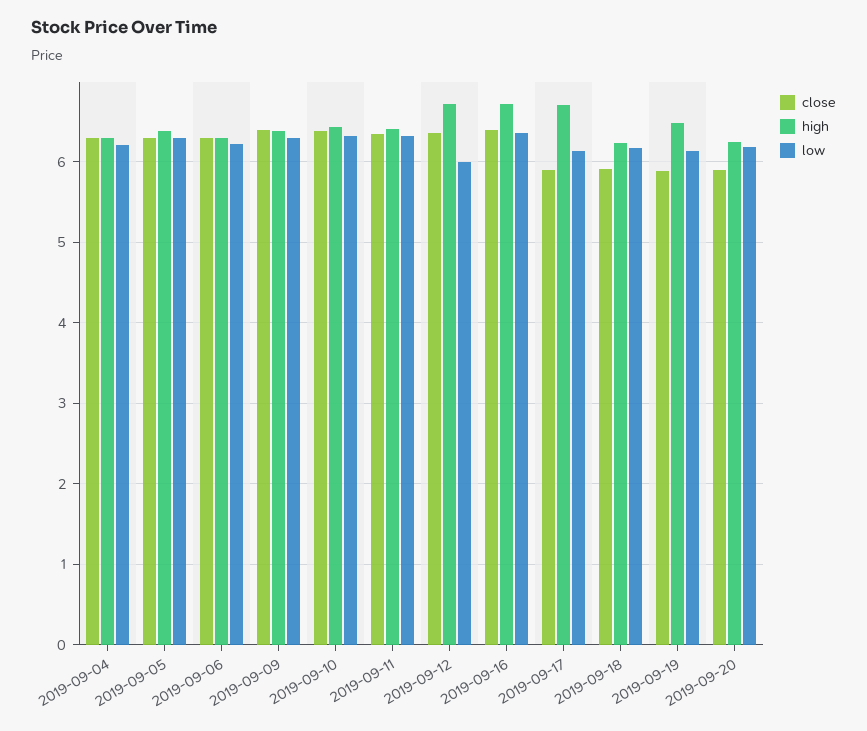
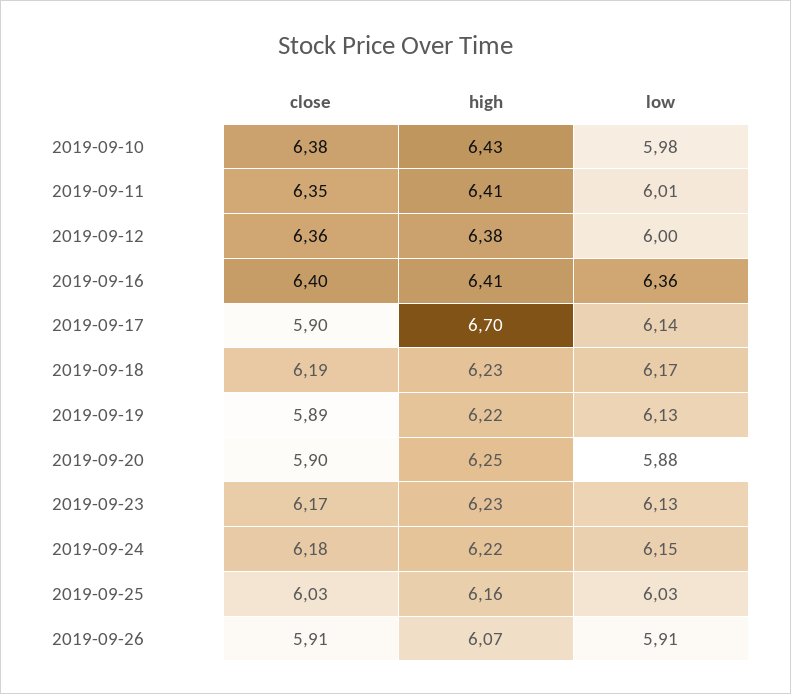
close, 2019-09-04: 6.3 -> none
high, 2019-09-04: 6.3 -> none
low, 2019-09-04: 6.2 -> none
close, 2019-09-05: 6.3 -> none
high, 2019-09-05: 6.4 -> none
low, 2019-09-05: 6.3 -> none
close, 2019-09-06: 6.3 -> none
high, 2019-09-06: 6.3 -> none
low, 2019-09-06: 6.2 -> none
close, 2019-09-09: 6.4 -> none
high, 2019-09-09: 6.4 -> none
low, 2019-09-09: 6.3 -> none
low, 2019-09-10: 6.3 -> 5.98
low, 2019-09-11: 6.3 -> 6.01
high, 2019-09-12: 6.7 -> 6.38
high, 2019-09-16: 6.7 -> 6.41
close, 2019-09-18: 5.9 -> 6.19
high, 2019-09-19: 6.5 -> 6.22
low, 2019-09-20: 6.2 -> 5.88
close, 2019-09-23: none -> 6.17
high, 2019-09-23: none -> 6.23
low, 2019-09-23: none -> 6.13
close, 2019-09-24: none -> 6.18
high, 2019-09-24: none -> 6.22
low, 2019-09-24: none -> 6.15
close, 2019-09-25: none -> 6.03
high, 2019-09-25: none -> 6.16
low, 2019-09-25: none -> 6.03
close, 2019-09-26: none -> 5.91
high, 2019-09-26: none -> 6.07
low, 2019-09-26: none -> 5.91

